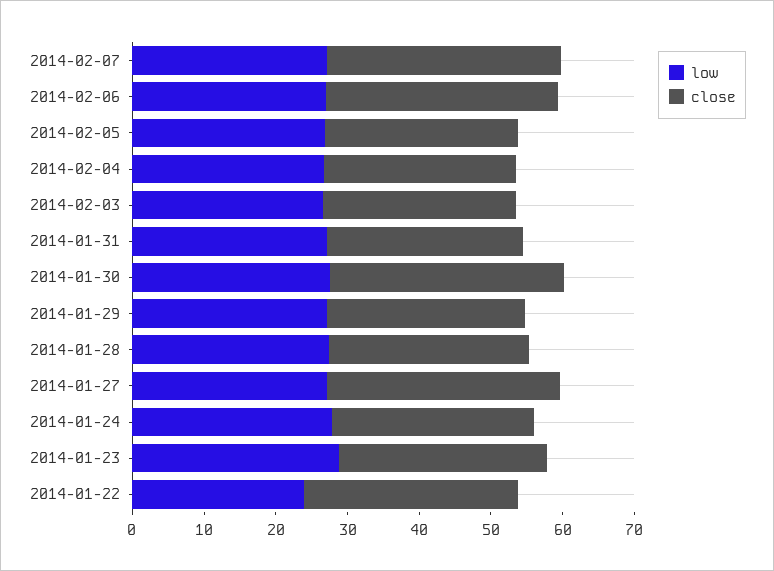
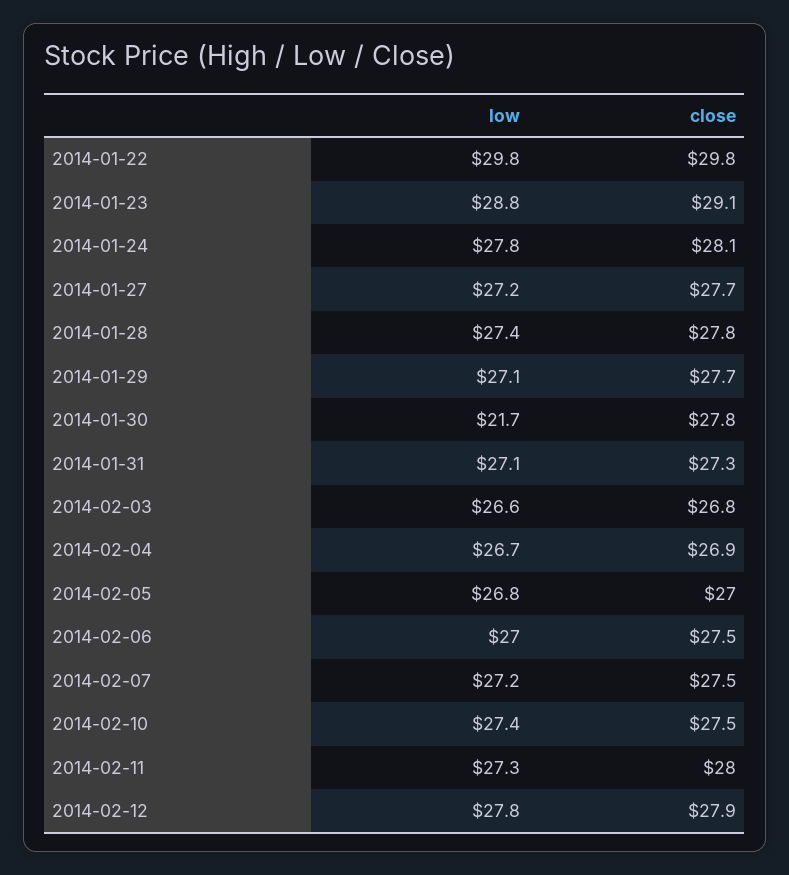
close, 2014-02-07: 32 -> 27.5
close, 2014-02-06: 32 -> 27.5
low, 2014-01-30: 28 -> 21.7
close, 2014-01-30: 32 -> 27.8
close, 2014-01-27: 32 -> 27.7
low, 2014-01-22: 24 -> 29.8
low, 2014-02-10: none -> 27.4
close, 2014-02-10: none -> 27.5
low, 2014-02-11: none -> 27.3
close, 2014-02-11: none -> 28
low, 2014-02-12: none -> 27.8
close, 2014-02-12: none -> 27.9

